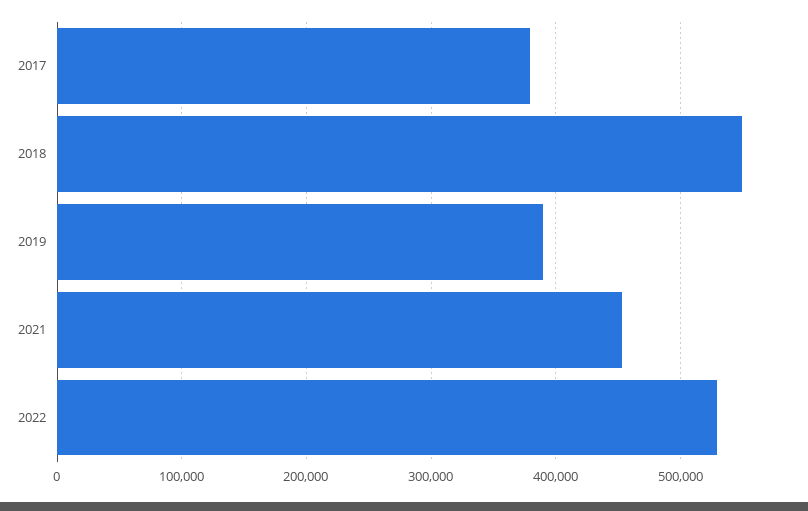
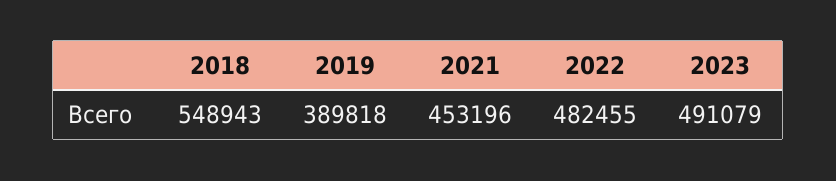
2017: 380000 -> none
2022: 530000 -> 482455
2023: none -> 491079

